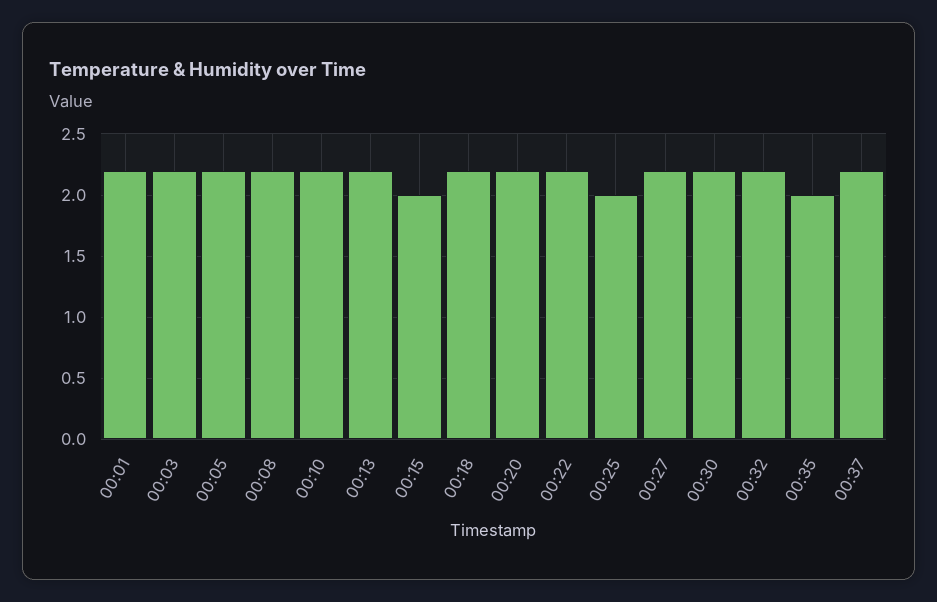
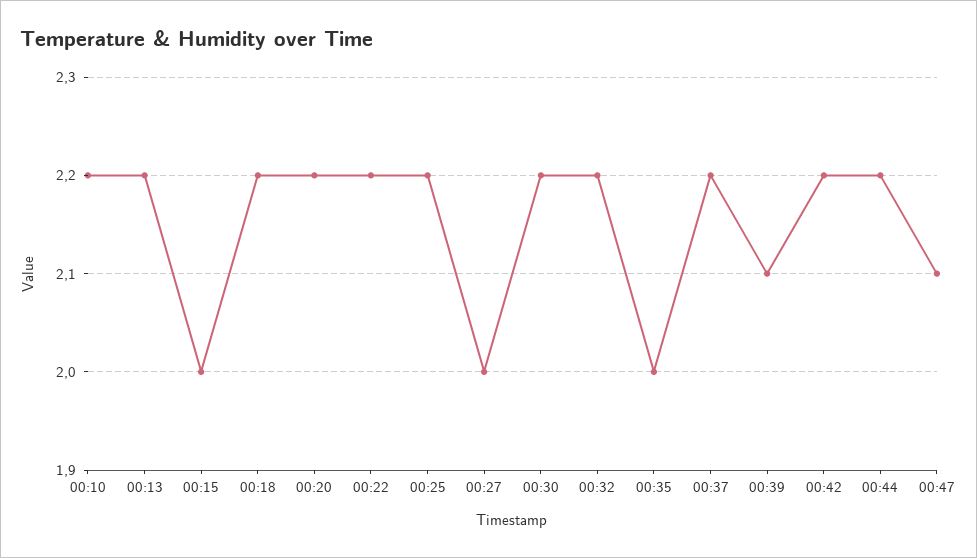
00:01: 2.2 -> none
00:03: 2.2 -> none
00:05: 2.2 -> none
00:08: 2.2 -> none
00:25: 2 -> 2.2
00:27: 2.2 -> 2
00:39: none -> 2.1
00:42: none -> 2.2
00:44: none -> 2.2
00:47: none -> 2.1

